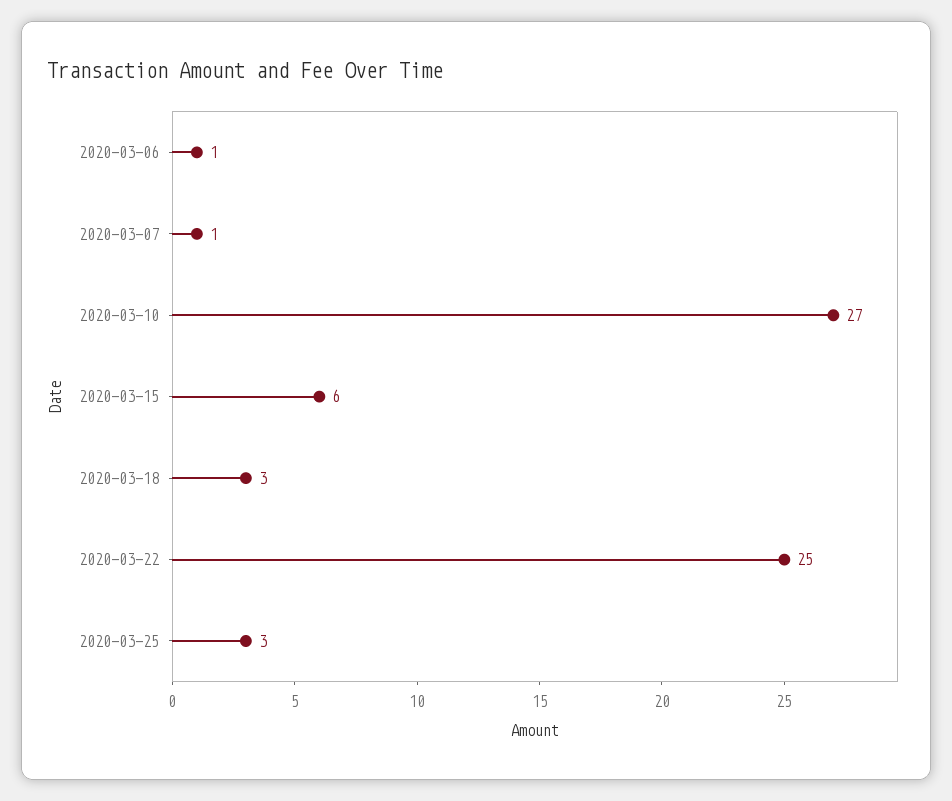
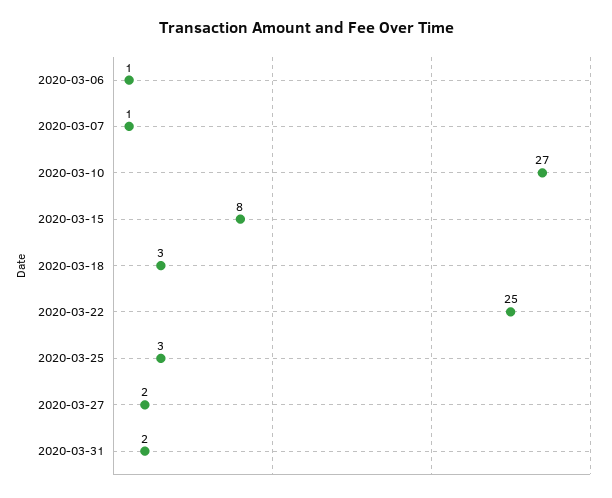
2020-03-15: 6 -> 8
2020-03-27: none -> 2
2020-03-31: none -> 2

